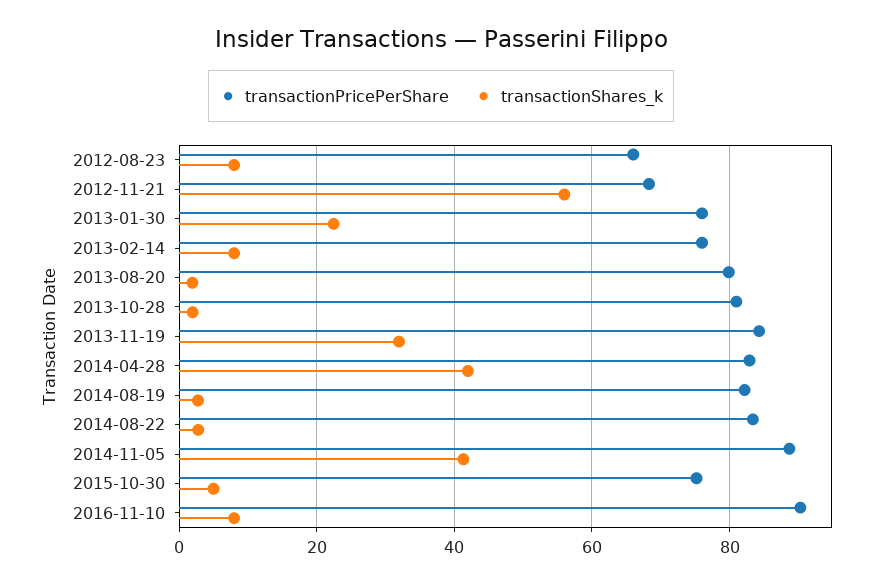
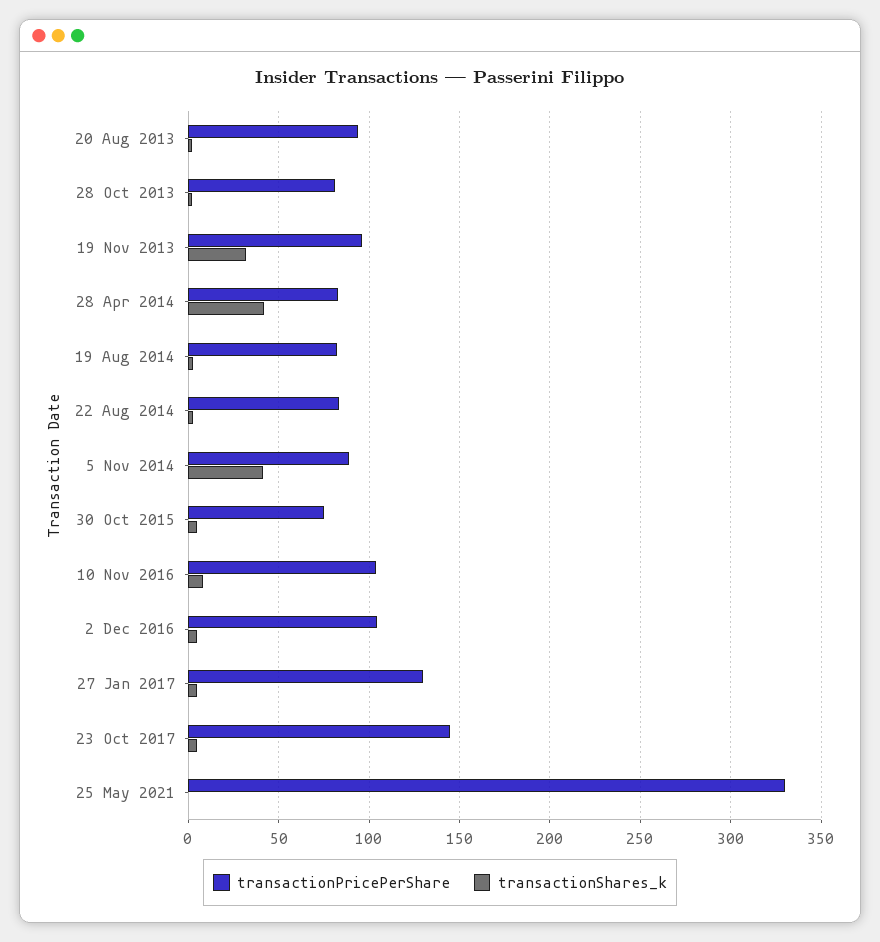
transactionPricePerShare, 2012-08-23: 66 -> none
transactionShares_k, 2012-08-23: 8 -> none
transactionPricePerShare, 2012-11-21: 68 -> none
transactionShares_k, 2012-11-21: 56 -> none
transactionPricePerShare, 2013-01-30: 76 -> none
transactionShares_k, 2013-01-30: 22 -> none
transactionPricePerShare, 2013-02-14: 76 -> none
transactionShares_k, 2013-02-14: 8 -> none
transactionPricePerShare, 2013-08-20: 80 -> 95
transactionPricePerShare, 2013-11-19: 84 -> 95
transactionPricePerShare, 2016-11-10: 90 -> 105
transactionPricePerShare, 2 Dec 2016: none -> 105
transactionShares_k, 2 Dec 2016: none -> 5
transactionPricePerShare, 27 Jan 2017: none -> 130
transactionShares_k, 27 Jan 2017: none -> 5
transactionPricePerShare, 23 Oct 2017: none -> 145
transactionShares_k, 23 Oct 2017: none -> 5
transactionPricePerShare, 25 May 2021: none -> 330
transactionShares_k, 25 May 2021: none -> 0

